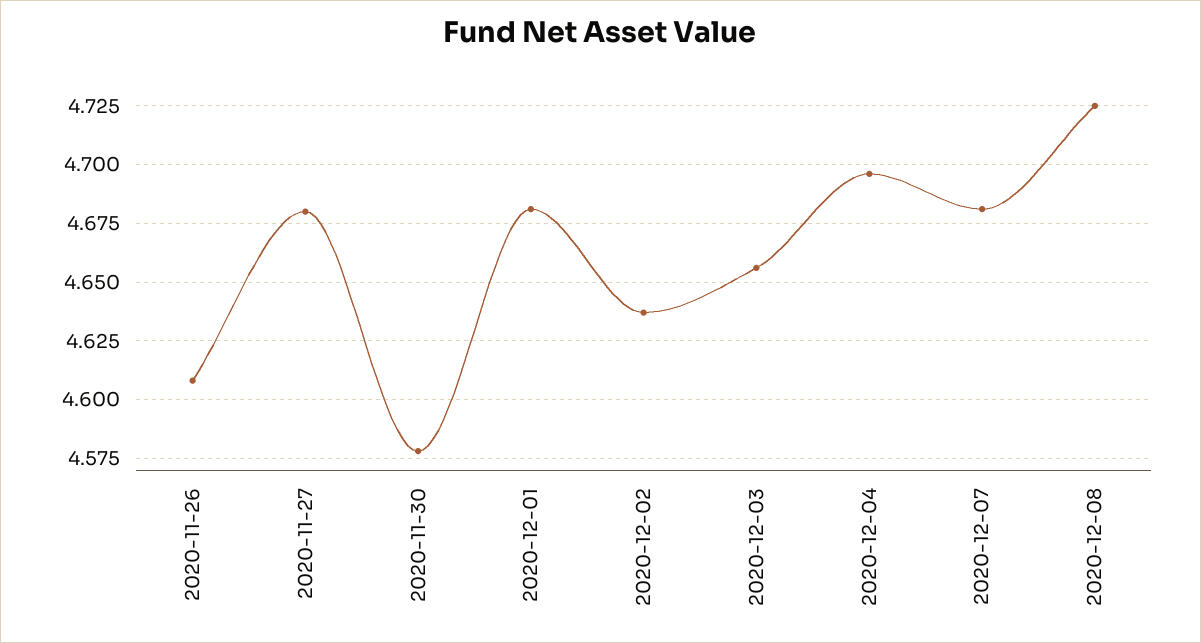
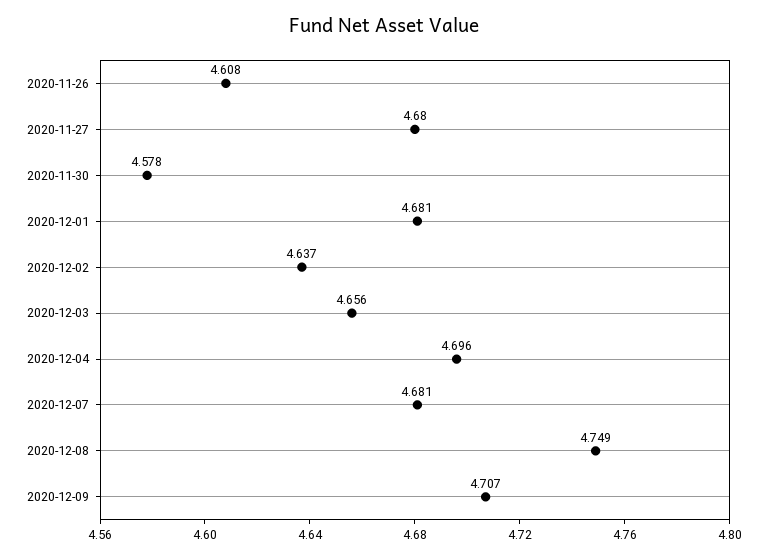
2020-12-08: 4.725 -> 4.749
2020-12-09: none -> 4.707

